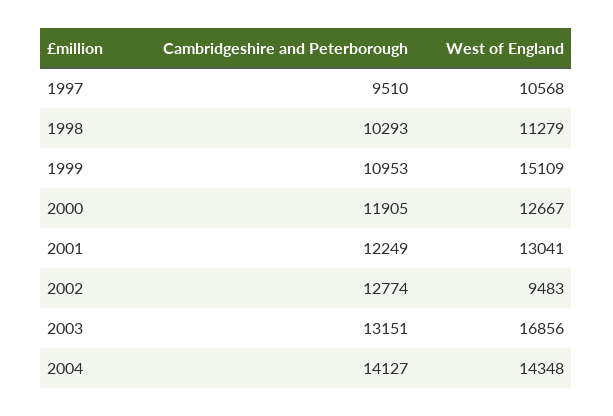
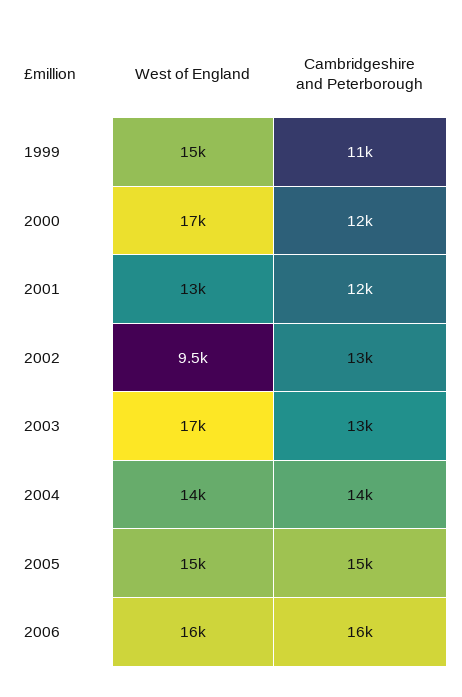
Cambridgeshire and Peterborough, 1997: 9510 -> none
West of England, 1997: 10568 -> none
Cambridgeshire and Peterborough, 1998: 10293 -> none
West of England, 1998: 11279 -> none
West of England, 2000: 12667 -> 17000
West of England, 2005: none -> 15000
Cambridgeshire and Peterborough, 2005: none -> 15000
West of England, 2006: none -> 16000
Cambridgeshire and Peterborough, 2006: none -> 16000

